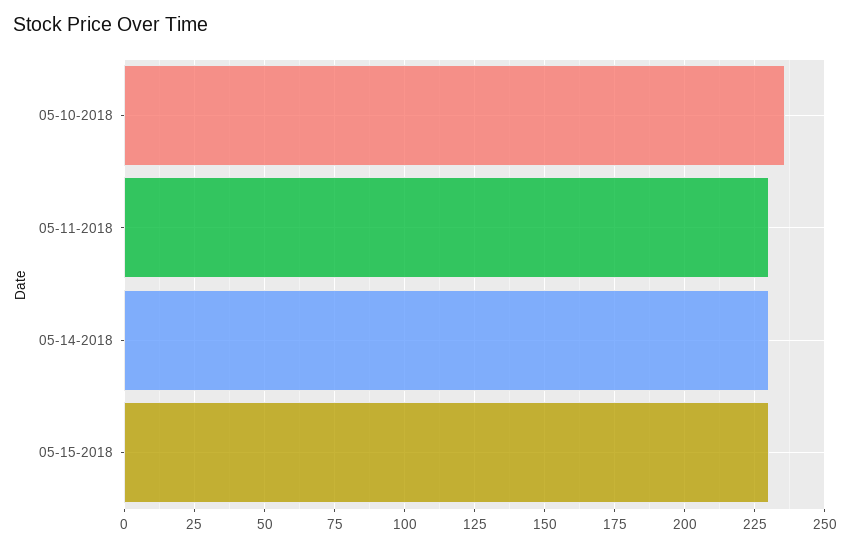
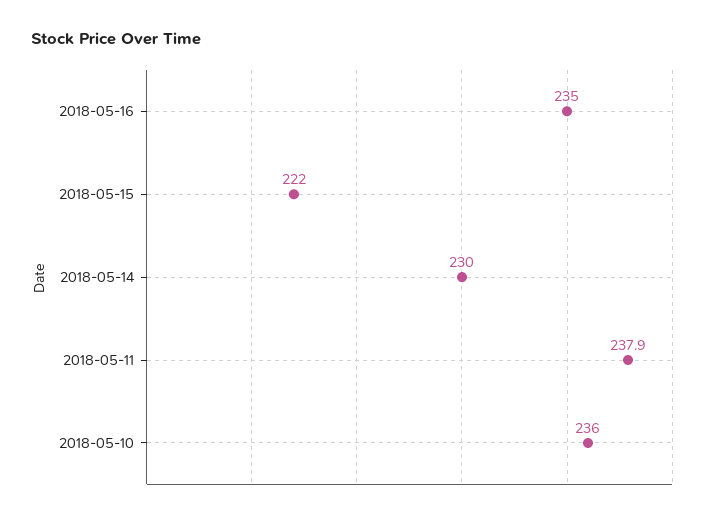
05-11-2018: 230 -> 237.9
05-15-2018: 230 -> 222
2018-05-16: none -> 235

